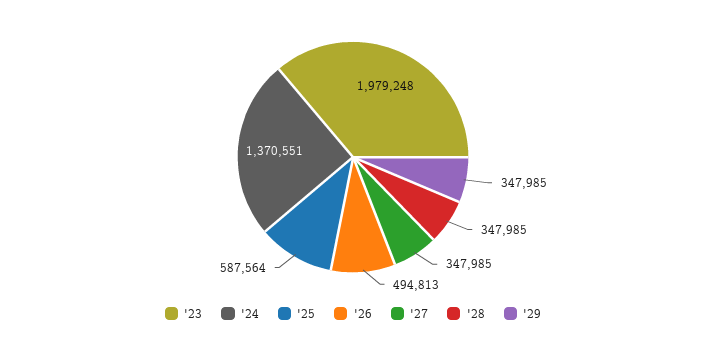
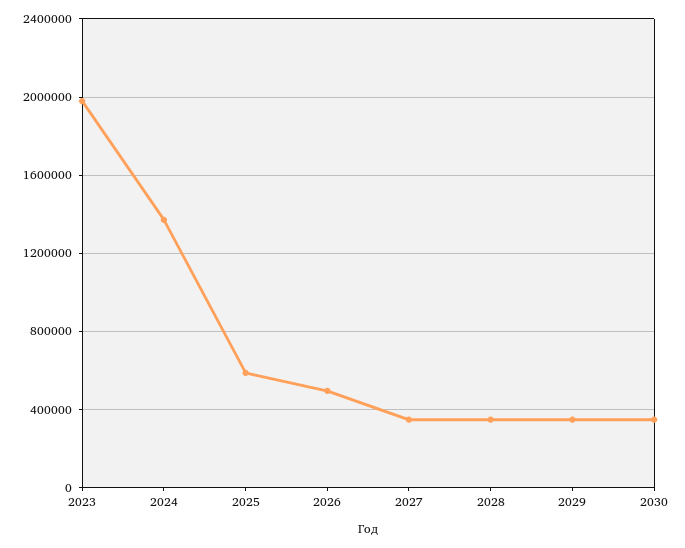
2030: none -> 350000

